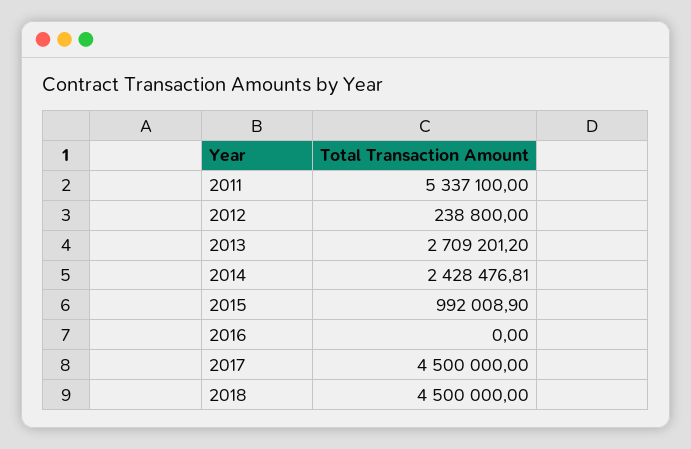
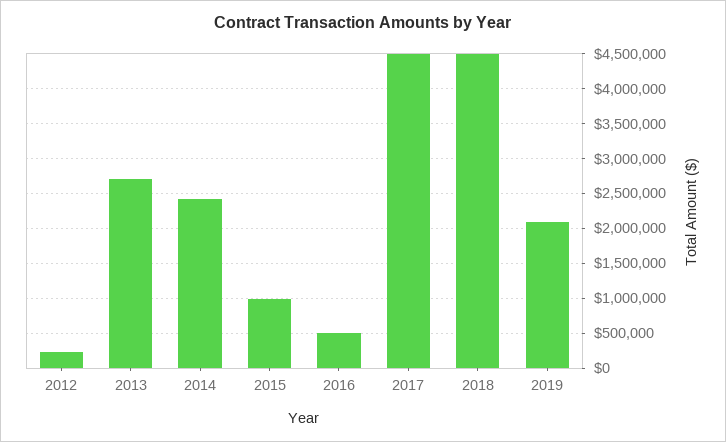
2011: 5337100 -> none
2016: 0 -> 500000
2019: none -> 2100000

